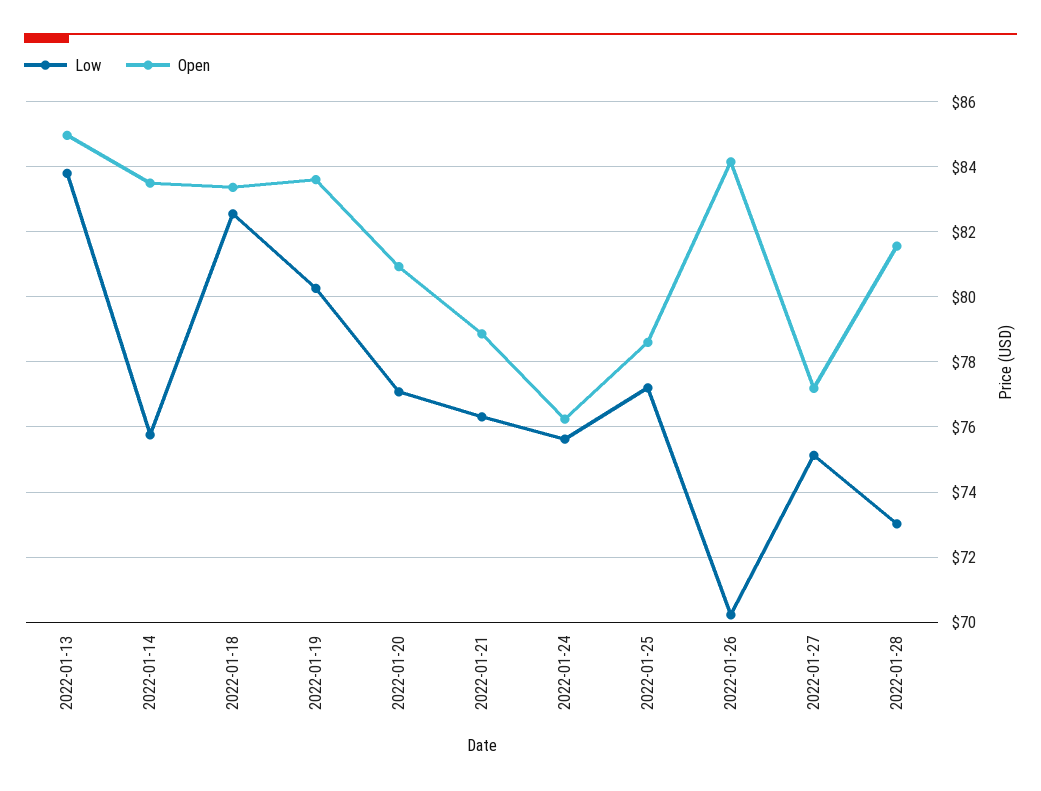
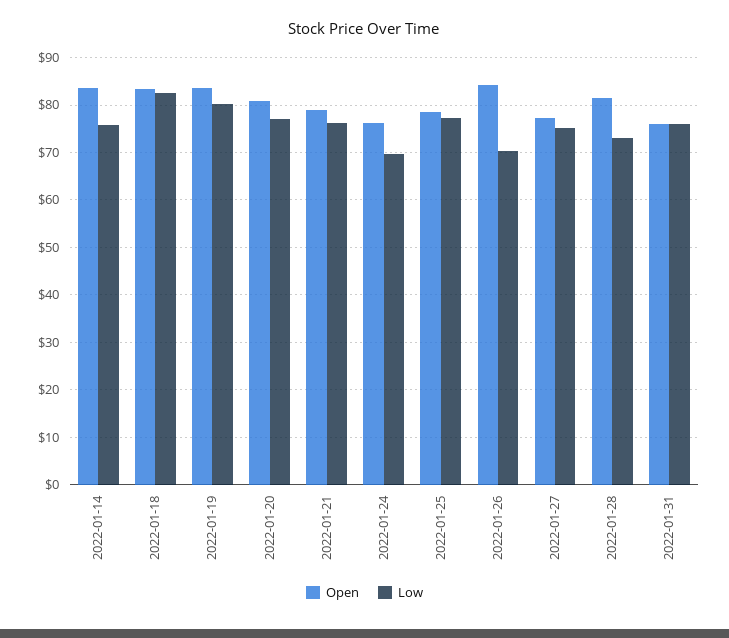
Low, 2022-01-13: 83.8 -> none
Open, 2022-01-13: 85 -> none
Low, 2022-01-24: 75.6 -> 70
Open, 2022-01-31: none -> 76
Low, 2022-01-31: none -> 76

